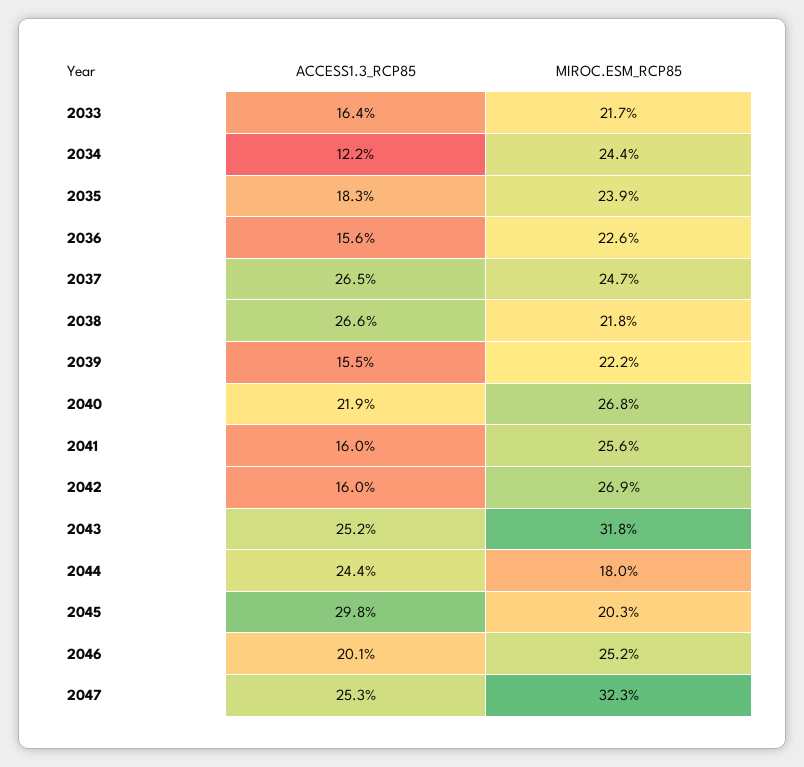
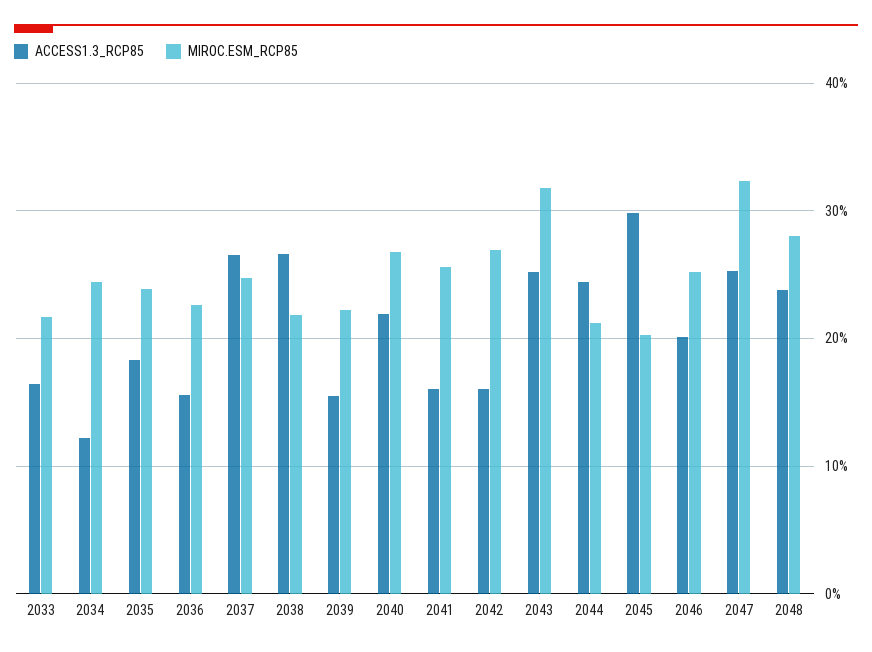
MIROC.ESM_RCP85, 2044: 18 -> 21
ACCESS1.3_RCP85, 2048: none -> 24
MIROC.ESM_RCP85, 2048: none -> 28

